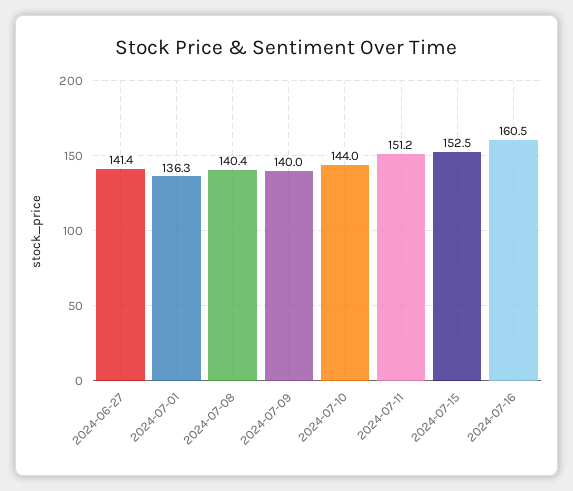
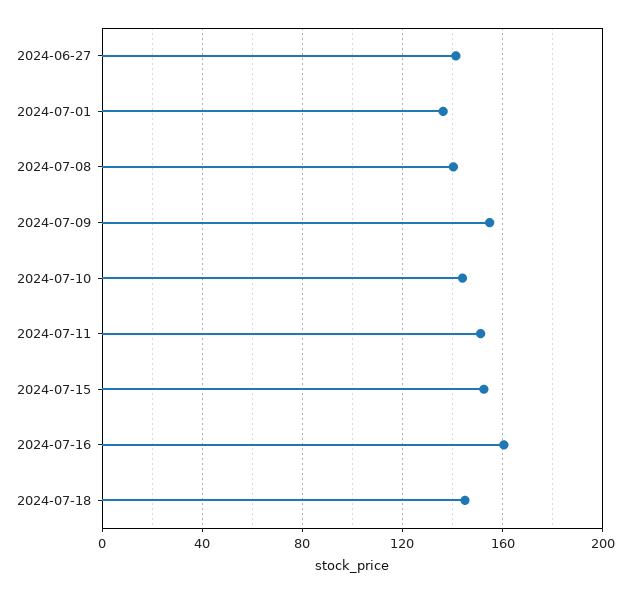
2024-07-09: 140 -> 155
2024-07-18: none -> 145

